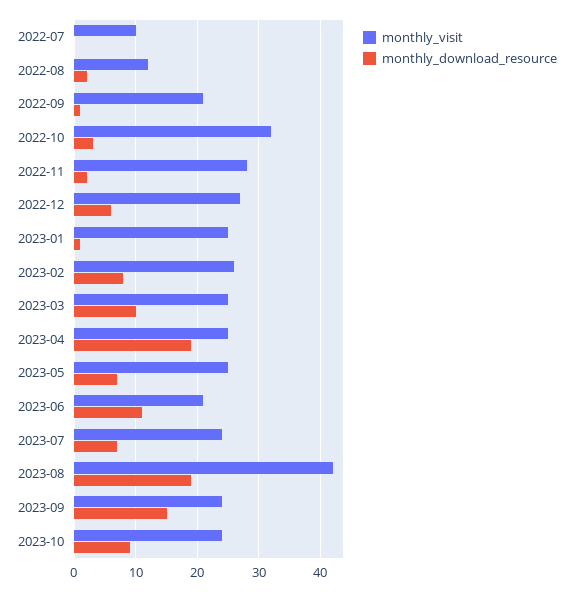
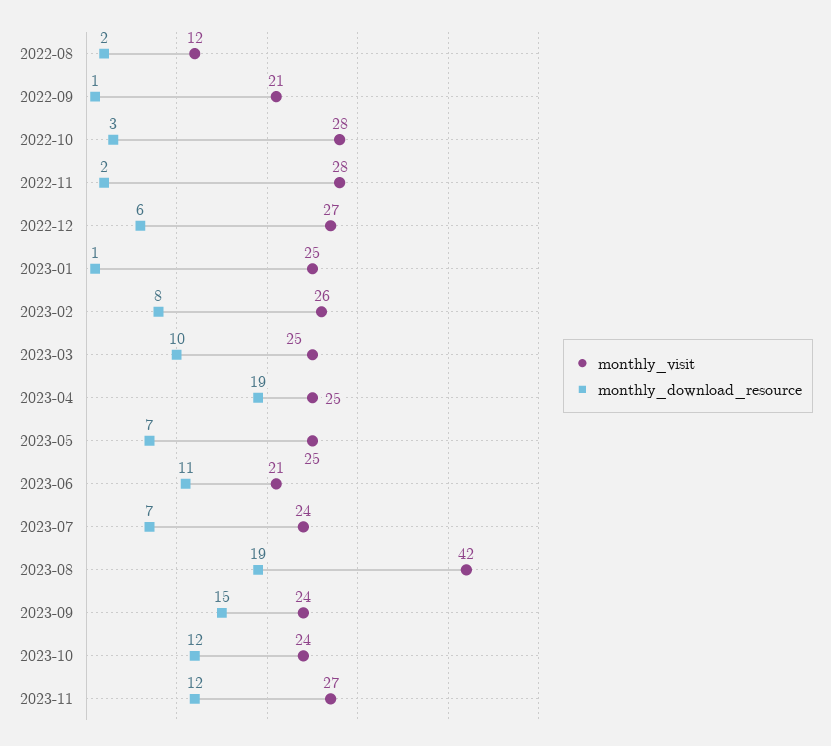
monthly_visit, 2022-07: 10 -> none
monthly_download_resource, 2022-07: 0 -> none
monthly_visit, 2022-10: 32 -> 28
monthly_download_resource, 2023-10: 9 -> 12
monthly_visit, 2023-11: none -> 27
monthly_download_resource, 2023-11: none -> 12

